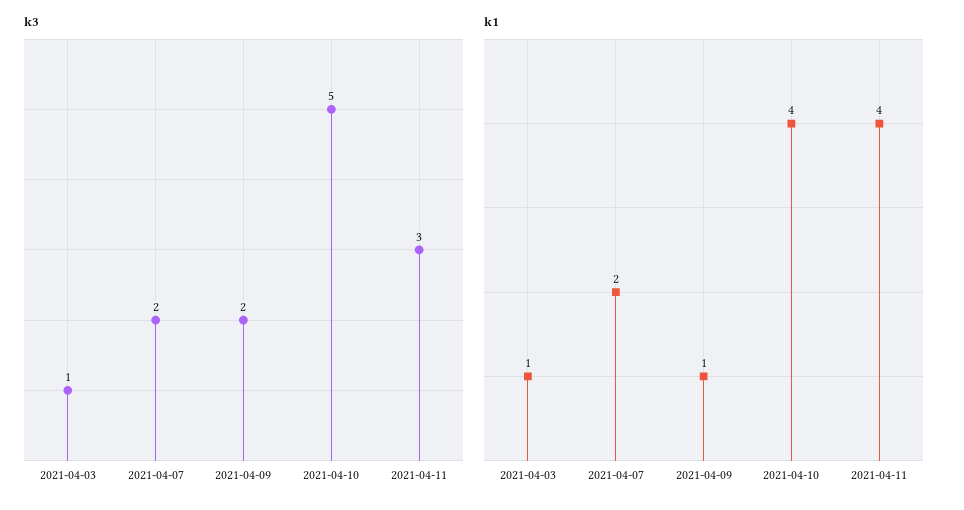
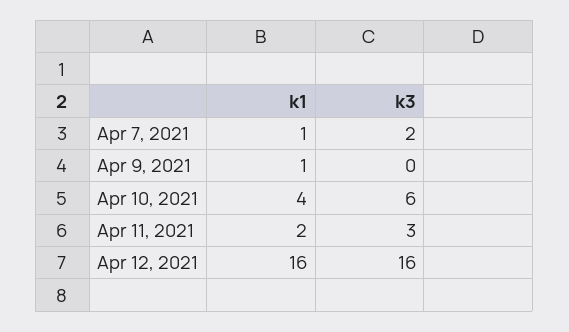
k3, 2021-04-03: 1 -> none
k3, 2021-04-09: 2 -> 0
k3, 2021-04-10: 5 -> 6
k1, 2021-04-03: 1 -> none
k1, 2021-04-07: 2 -> 1
k1, 2021-04-11: 4 -> 2
k1, Apr 12, 2021: none -> 16
k3, Apr 12, 2021: none -> 16

